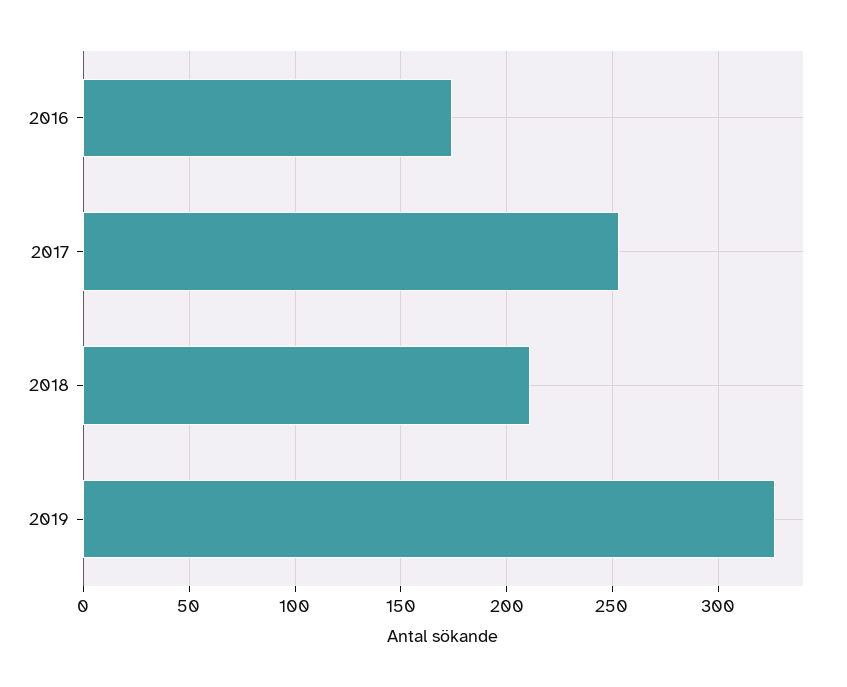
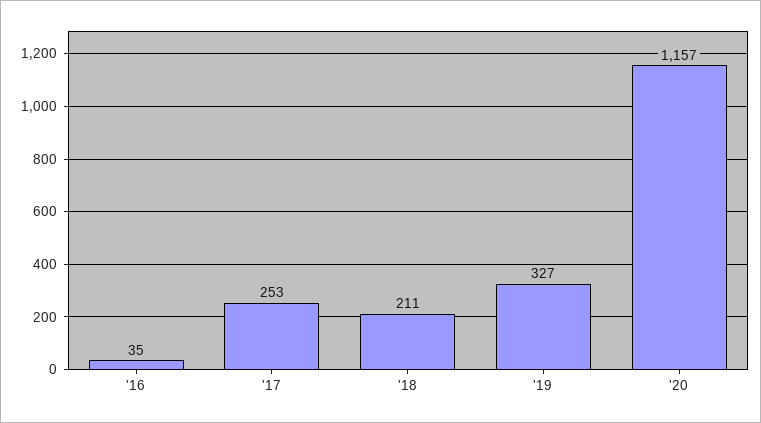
2016: 175 -> 35
'20: none -> 1157

